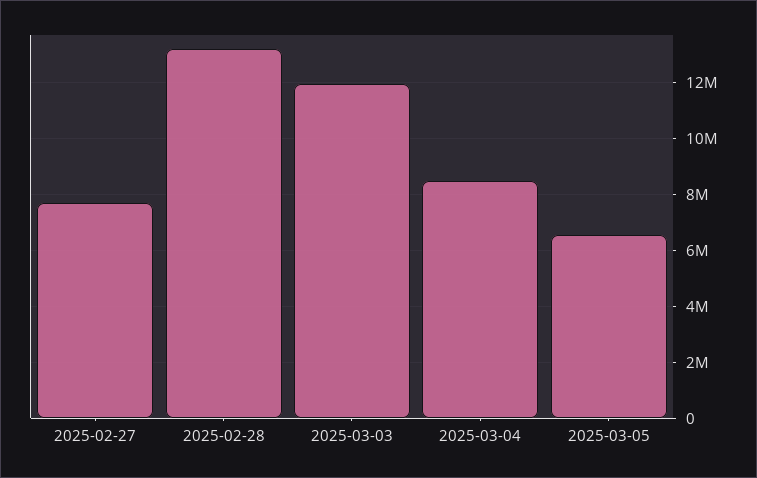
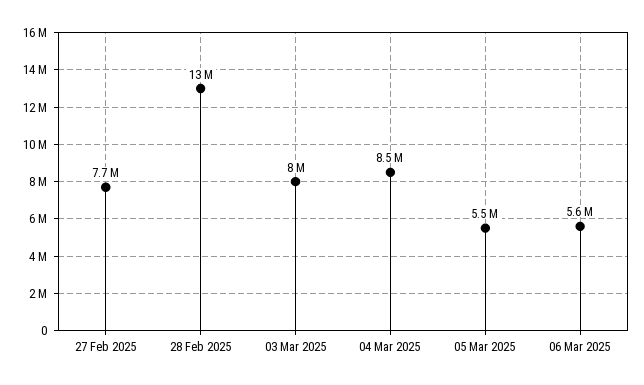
2025-03-03: 12000000 -> 8000000
2025-03-05: 6500000 -> 5500000
06 Mar 2025: none -> 5600000

